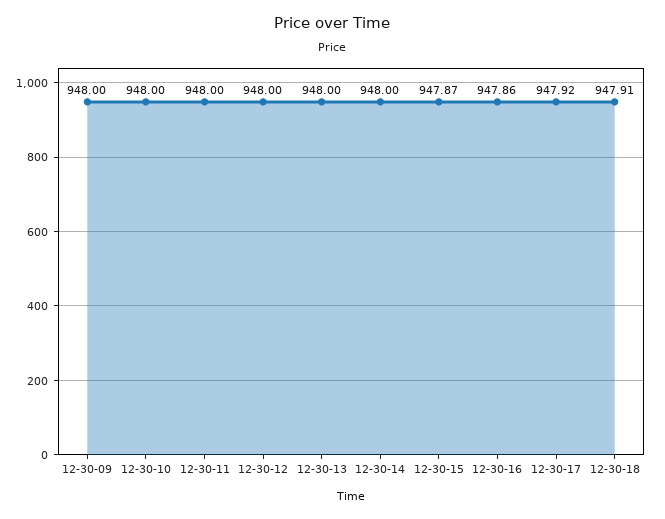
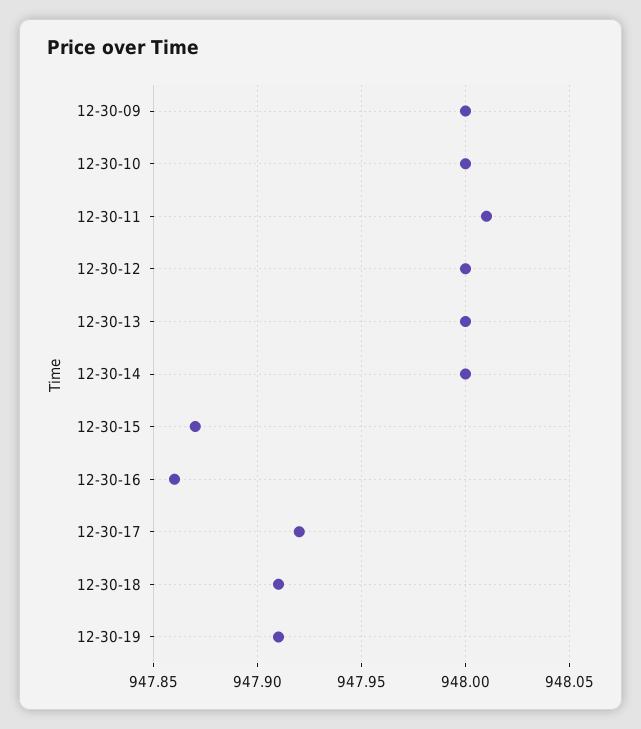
12-30-11: 948 -> 948.01
12-30-19: none -> 947.91

